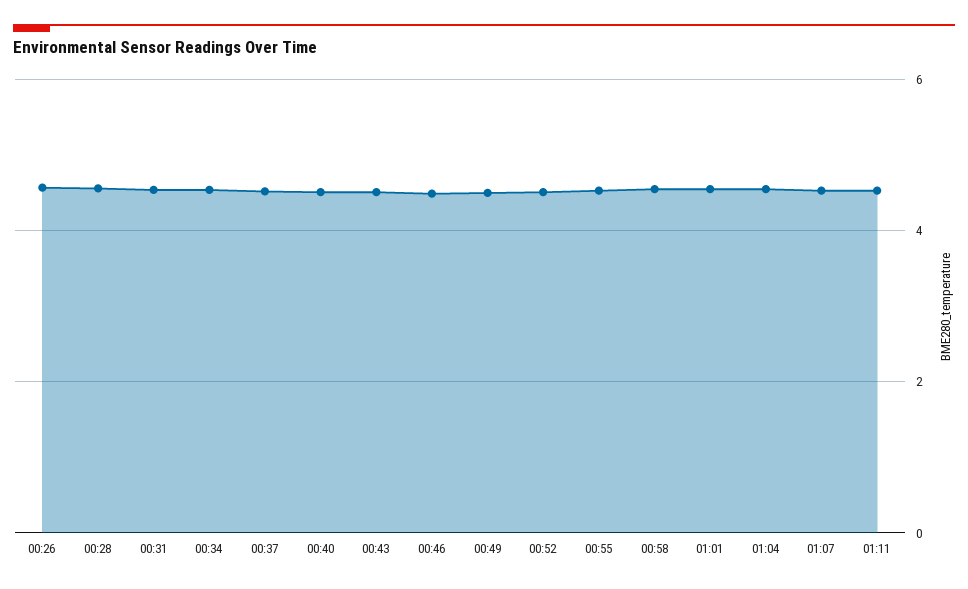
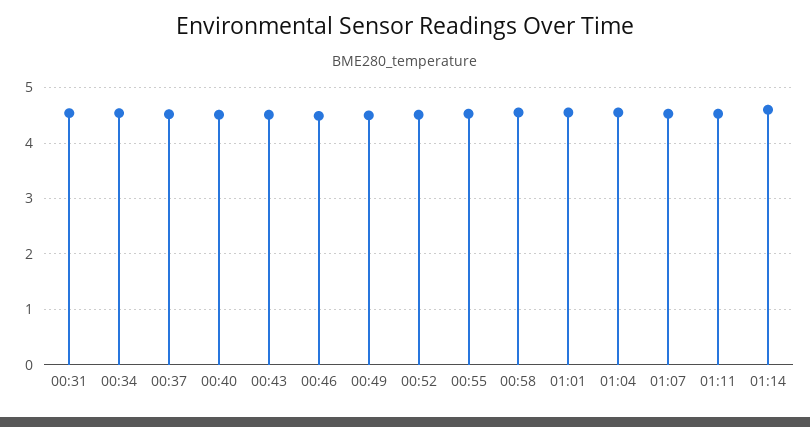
00:26: 4.6 -> none
00:28: 4.6 -> none
01:14: none -> 4.6

